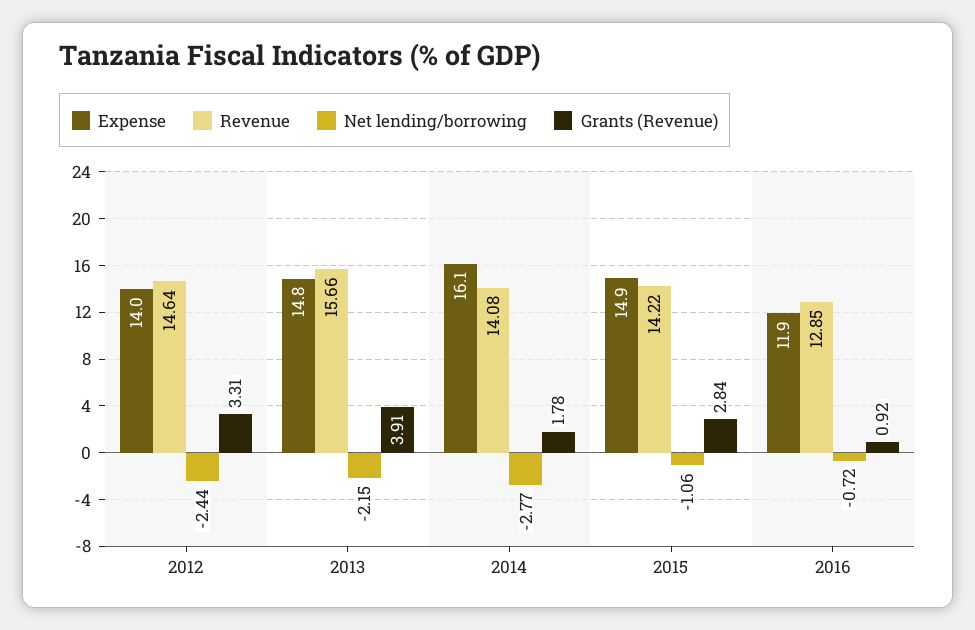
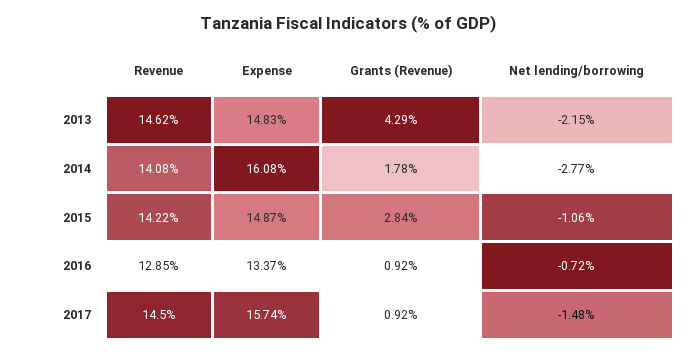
Expense, 2012: 14 -> none
Revenue, 2012: 14.64 -> none
Net lending/borrowing, 2012: -2.44 -> none
Grants (Revenue), 2012: 3.31 -> none
Revenue, 2013: 15.66 -> 14.62
Grants (Revenue), 2013: 3.91 -> 4.29
Expense, 2016: 11.9 -> 13.37
Revenue, 2017: none -> 14.5
Expense, 2017: none -> 15.74
Grants (Revenue), 2017: none -> 0.92
Net lending/borrowing, 2017: none -> -1.48

